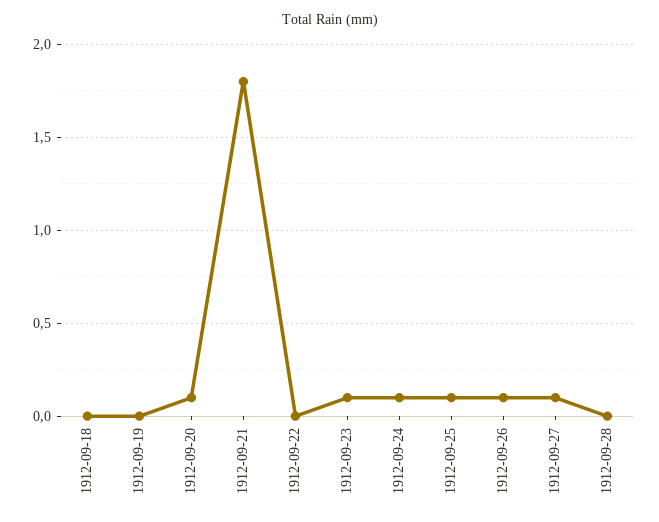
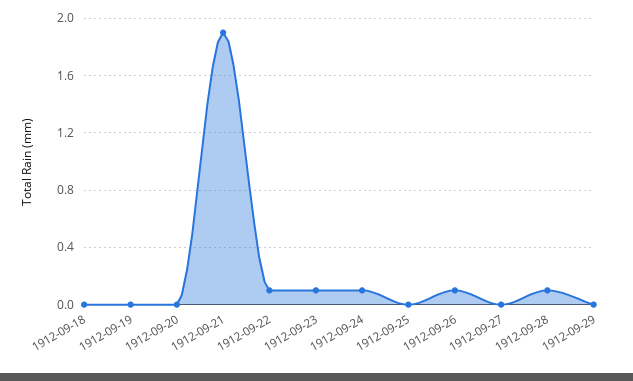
1912-09-20: 0.1 -> 0
1912-09-21: 1.8 -> 1.9
1912-09-22: 0 -> 0.1
1912-09-25: 0.1 -> 0
1912-09-27: 0.1 -> 0
1912-09-28: 0 -> 0.1
1912-09-29: none -> 0

